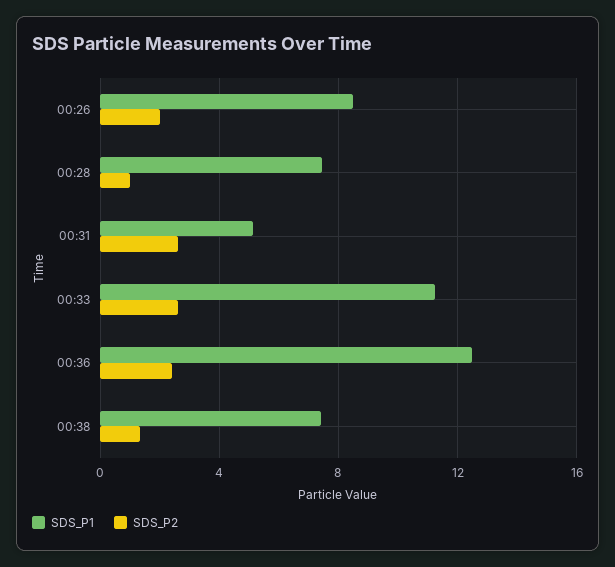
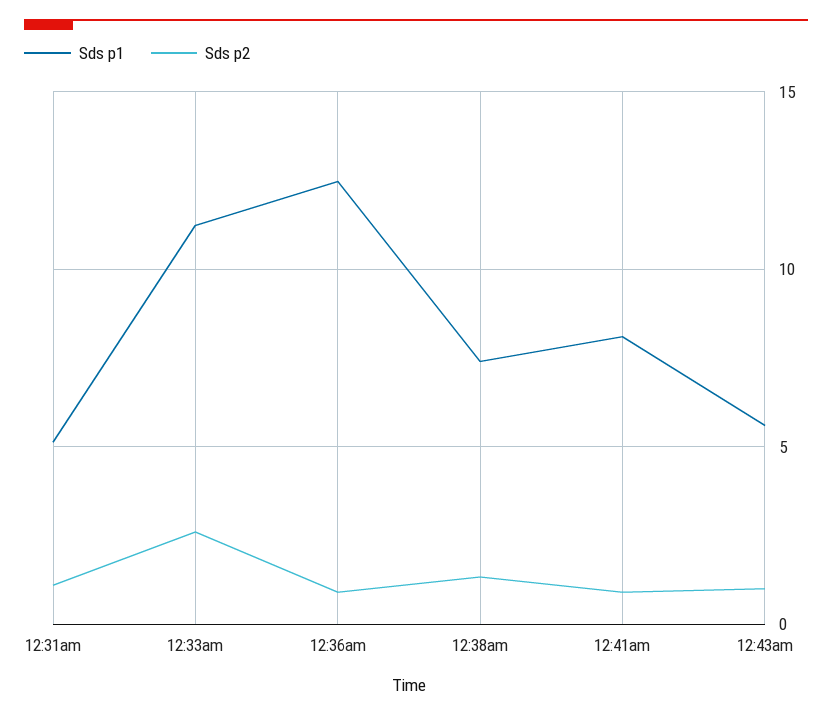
SDS_P1, 00:26: 8.5 -> none
SDS_P2, 00:26: 2 -> none
SDS_P1, 00:28: 7.5 -> none
SDS_P2, 00:28: 1 -> none
SDS_P2, 00:31: 2.5 -> 1
SDS_P2, 00:36: 2.5 -> 1
SDS_P1, 12:41am: none -> 8
SDS_P2, 12:41am: none -> 1
SDS_P1, 12:43am: none -> 5.5
SDS_P2, 12:43am: none -> 1

